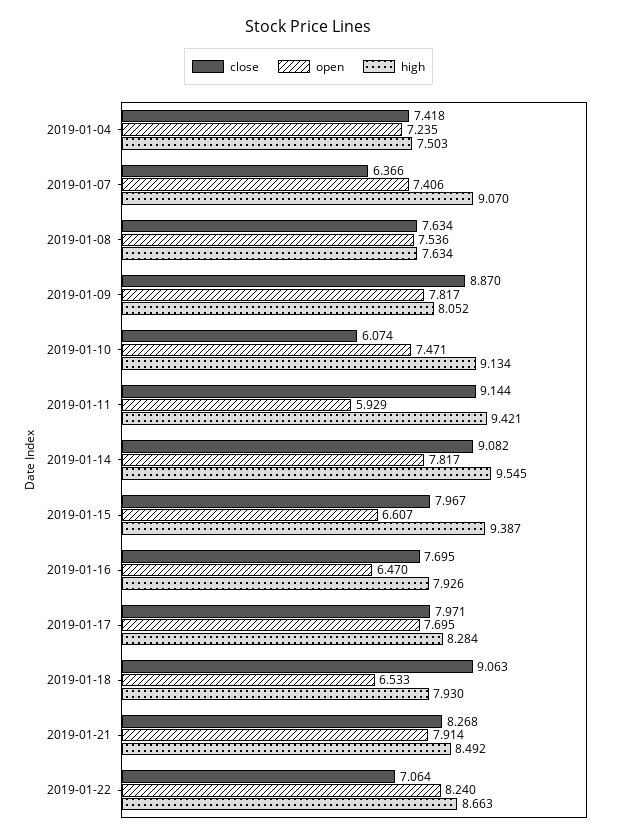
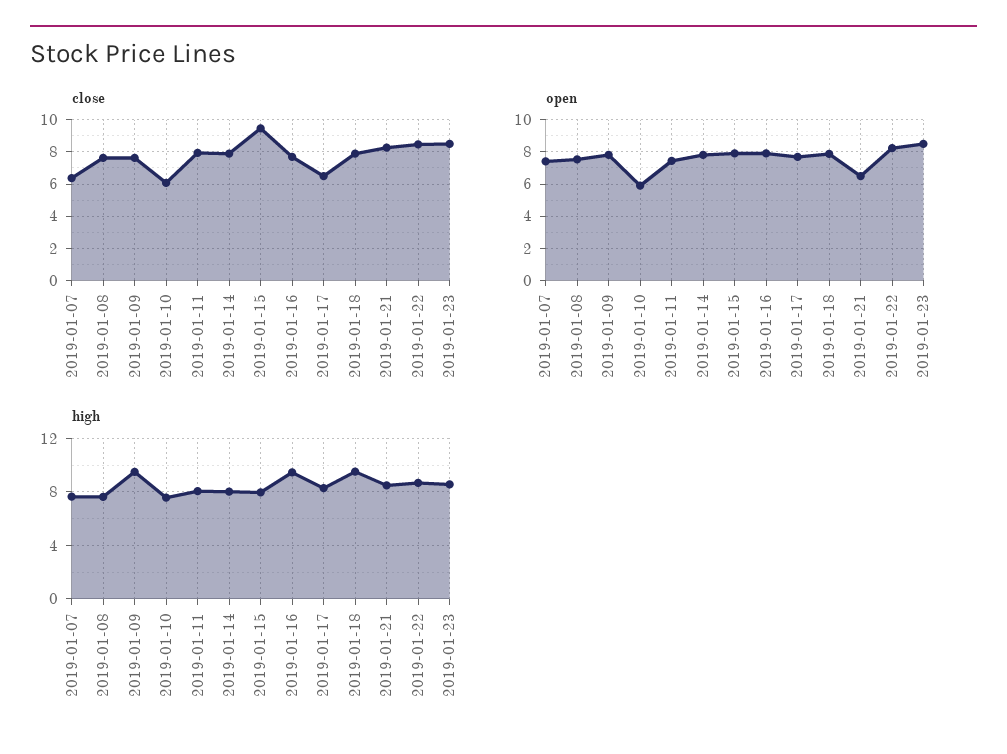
close, 2019-01-04: 7.418 -> none
open, 2019-01-04: 7.235 -> none
high, 2019-01-04: 7.503 -> none
high, 2019-01-07: 9.07 -> 7.5
close, 2019-01-09: 8.87 -> 7.5
high, 2019-01-09: 8.052 -> 9.5
open, 2019-01-10: 7.471 -> 6
high, 2019-01-10: 9.134 -> 7.5
close, 2019-01-11: 9.144 -> 8
open, 2019-01-11: 5.929 -> 7.5
high, 2019-01-11: 9.421 -> 8
close, 2019-01-14: 9.082 -> 8
high, 2019-01-14: 9.545 -> 8
close, 2019-01-15: 7.967 -> 9.5
open, 2019-01-15: 6.607 -> 8
high, 2019-01-15: 9.387 -> 8
open, 2019-01-16: 6.47 -> 8
high, 2019-01-16: 7.926 -> 9.5
close, 2019-01-17: 7.971 -> 6.5
close, 2019-01-18: 9.063 -> 8
open, 2019-01-18: 6.533 -> 8
high, 2019-01-18: 7.93 -> 9.5
open, 2019-01-21: 7.914 -> 6.5
close, 2019-01-22: 7.064 -> 8.5
close, 2019-01-23: none -> 8.5
open, 2019-01-23: none -> 8.5
high, 2019-01-23: none -> 8.5

